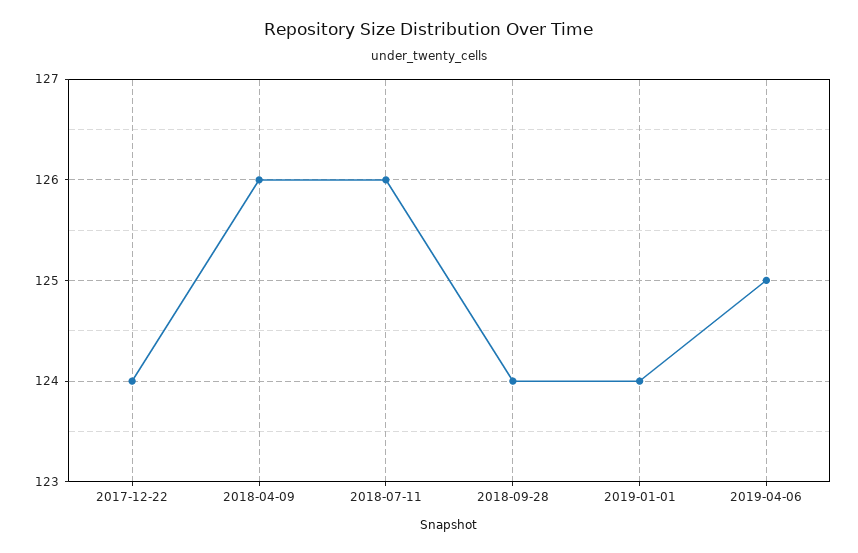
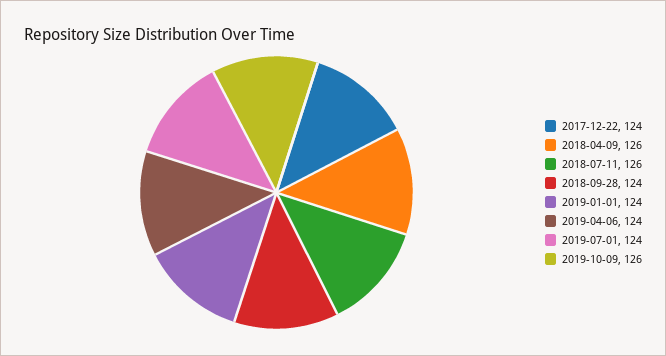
2019-04-06: 125 -> 124
2019-07-01: none -> 124
2019-10-09: none -> 126

